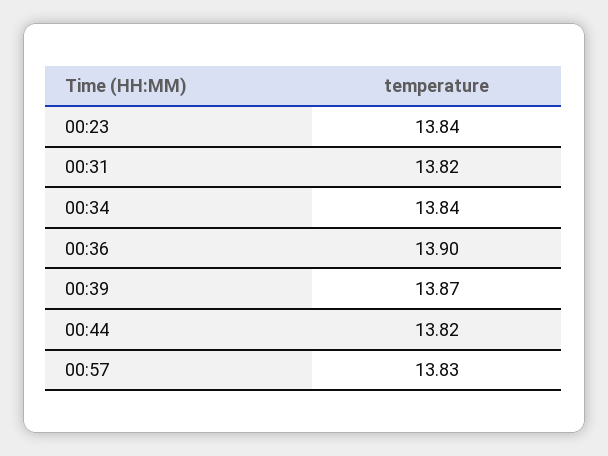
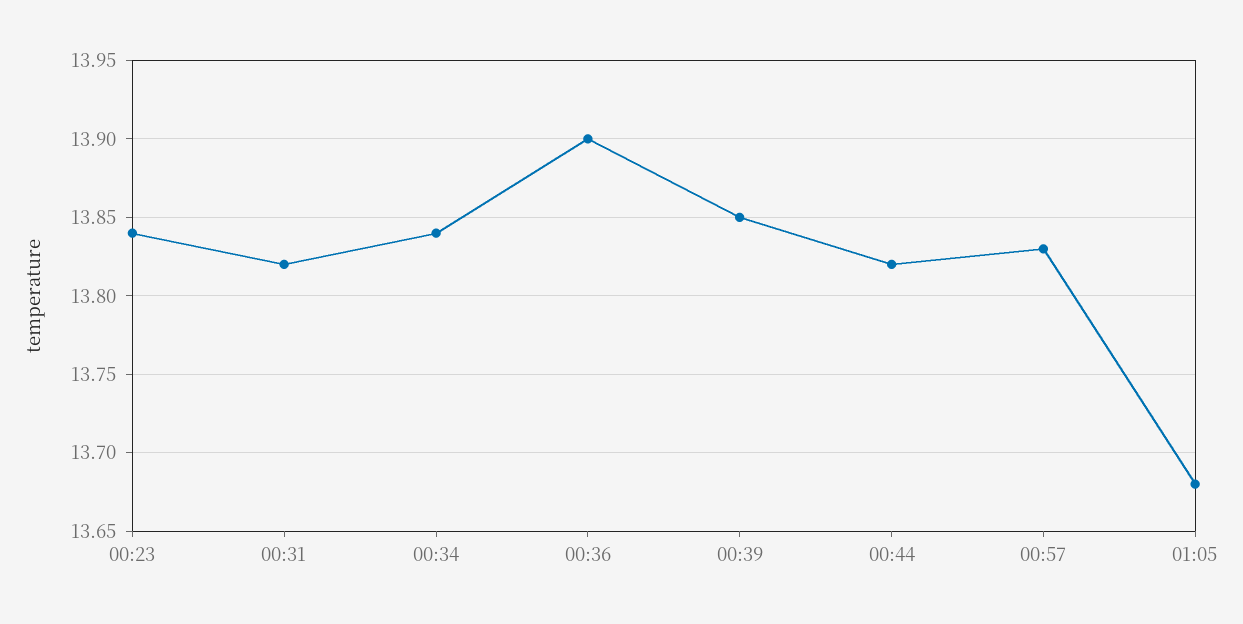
00:39: 13.87 -> 13.85
01:05: none -> 13.68

